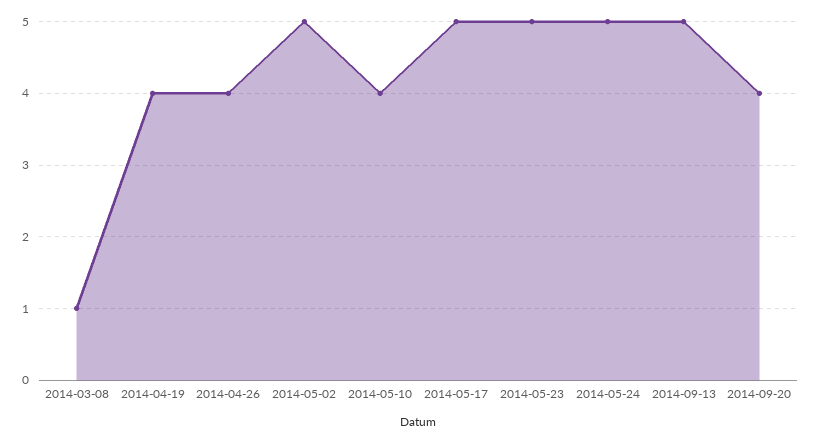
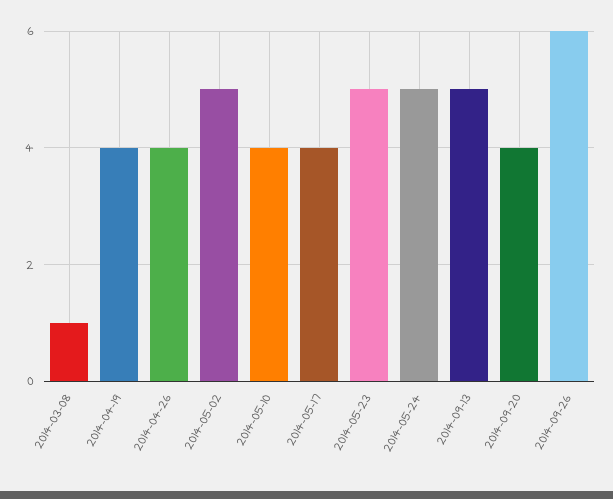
2014-05-17: 5 -> 4
2014-09-26: none -> 6

